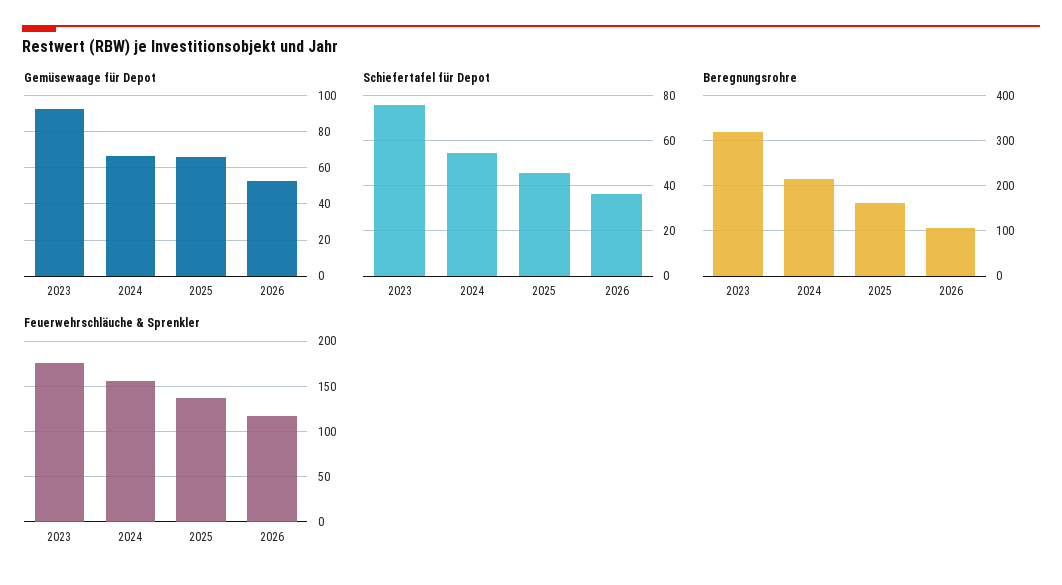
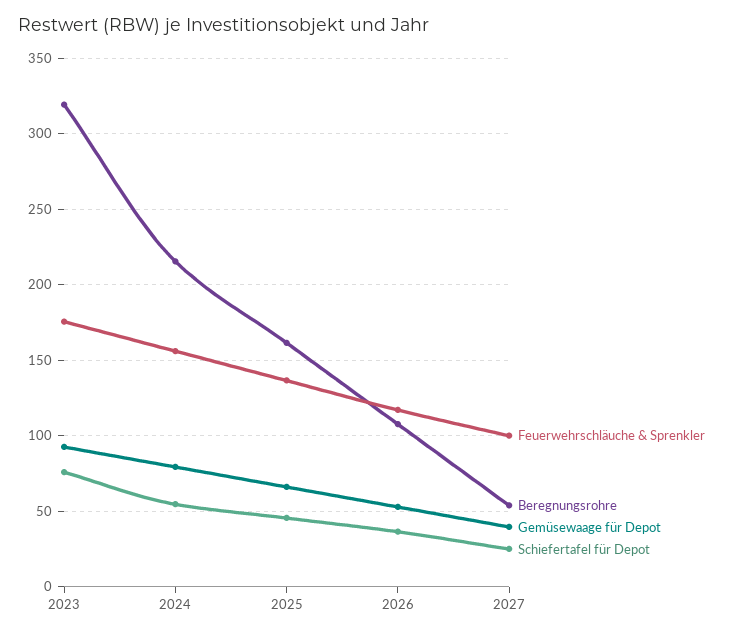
Gemüsewaage für Depot, 2024: 65 -> 80
Feuerwehrschläuche & Sprenkler, 2027: none -> 100
Beregnungsrohre, 2027: none -> 55
Gemüsewaage für Depot, 2027: none -> 40
Schiefertafel für Depot, 2027: none -> 25

